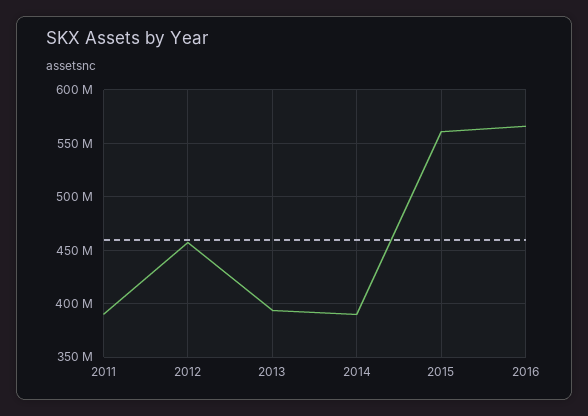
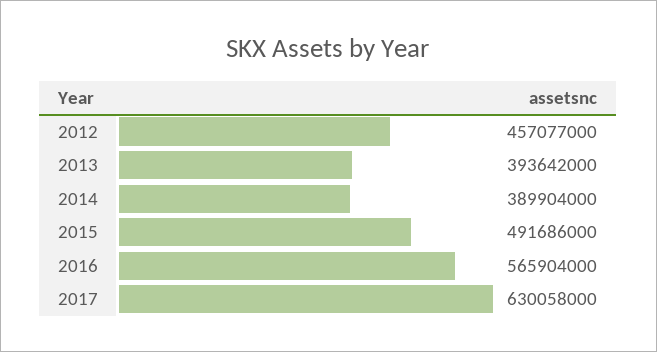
2011: 390000000 -> none
2015: 560000000 -> 491686000
2017: none -> 630058000

